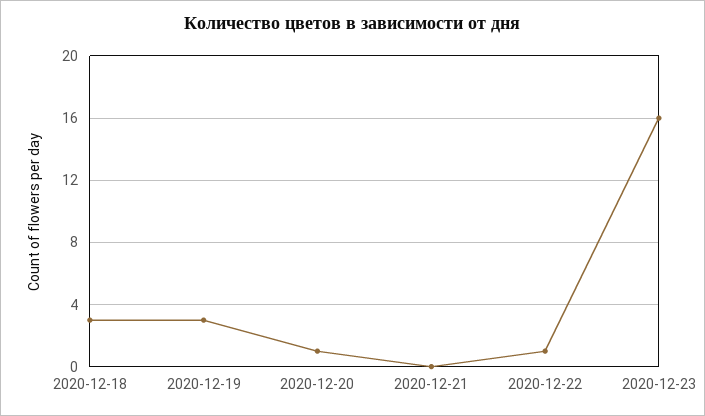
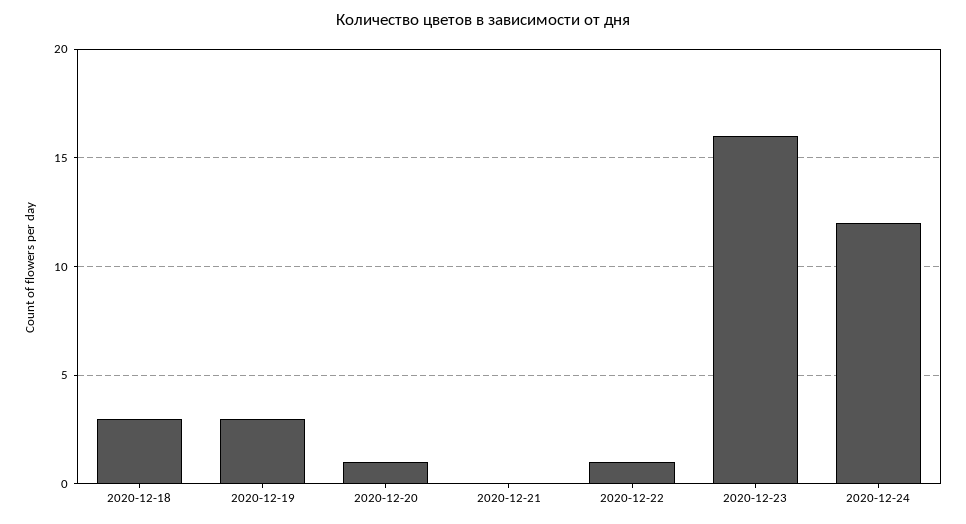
2020-12-24: none -> 12

